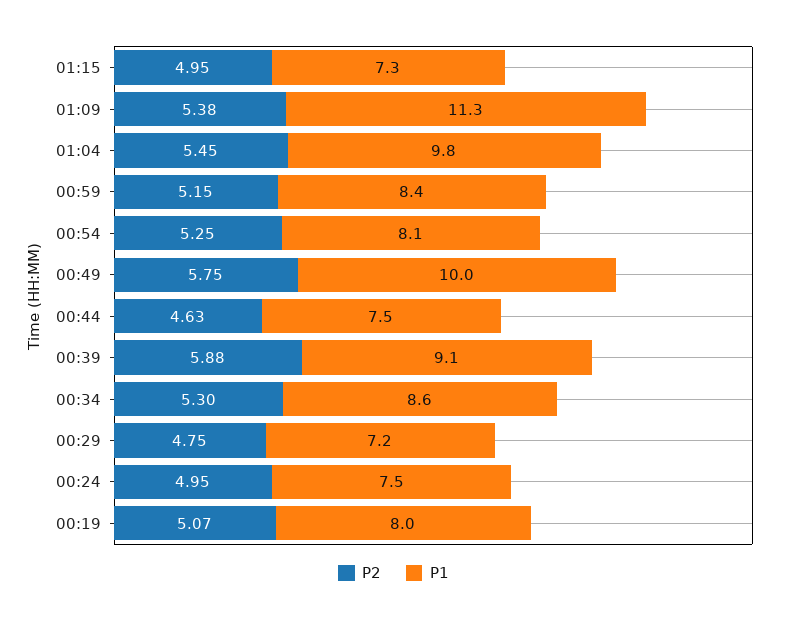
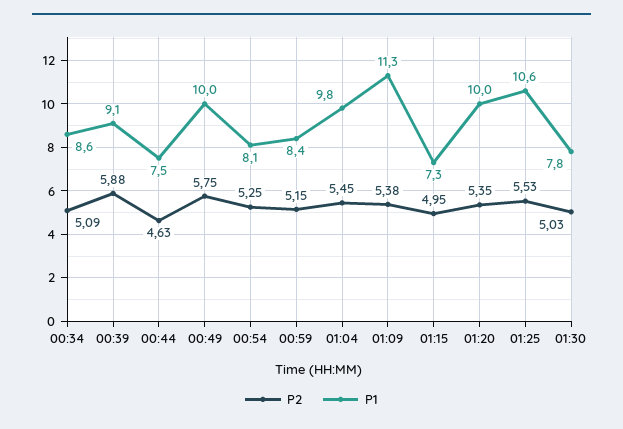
P2, 00:34: 5.3 -> 5.09
P2, 00:29: 4.75 -> none
P1, 00:29: 7.2 -> none
P2, 00:24: 4.95 -> none
P1, 00:24: 7.5 -> none
P2, 00:19: 5.07 -> none
P1, 00:19: 8 -> none
P2, 01:20: none -> 5.35
P1, 01:20: none -> 10
P2, 01:25: none -> 5.53
P1, 01:25: none -> 10.6
P2, 01:30: none -> 5.03
P1, 01:30: none -> 7.8

